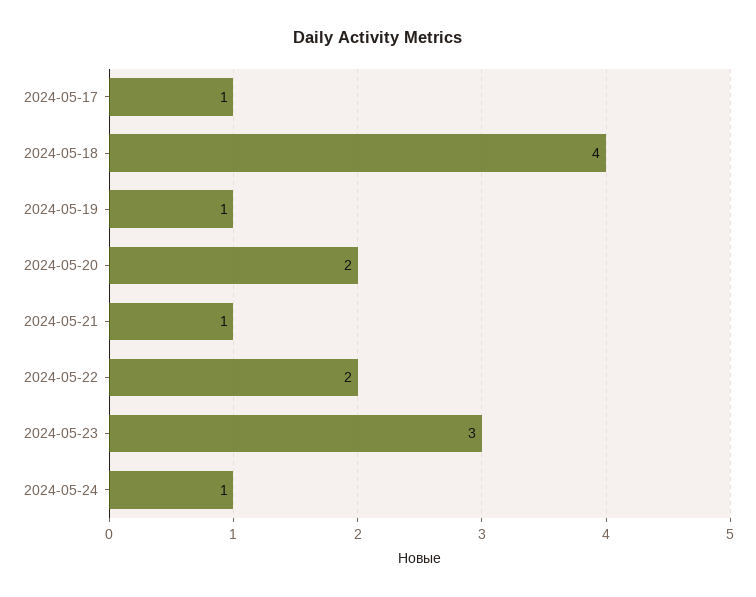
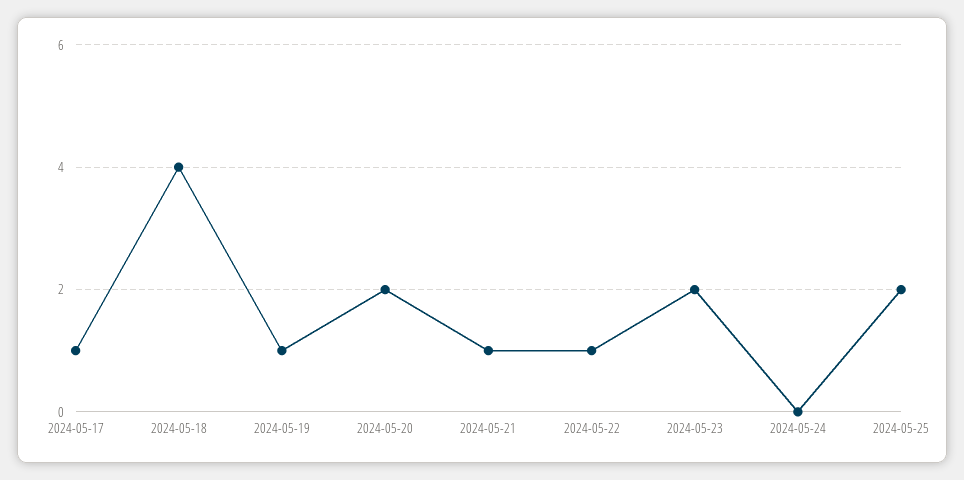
2024-05-22: 2 -> 1
2024-05-23: 3 -> 2
2024-05-24: 1 -> 0
2024-05-25: none -> 2

